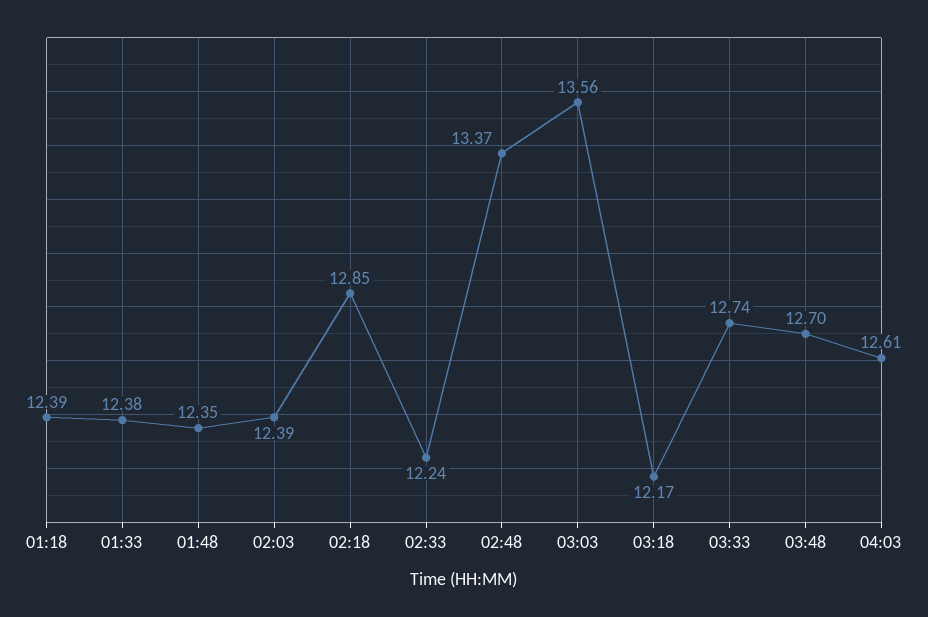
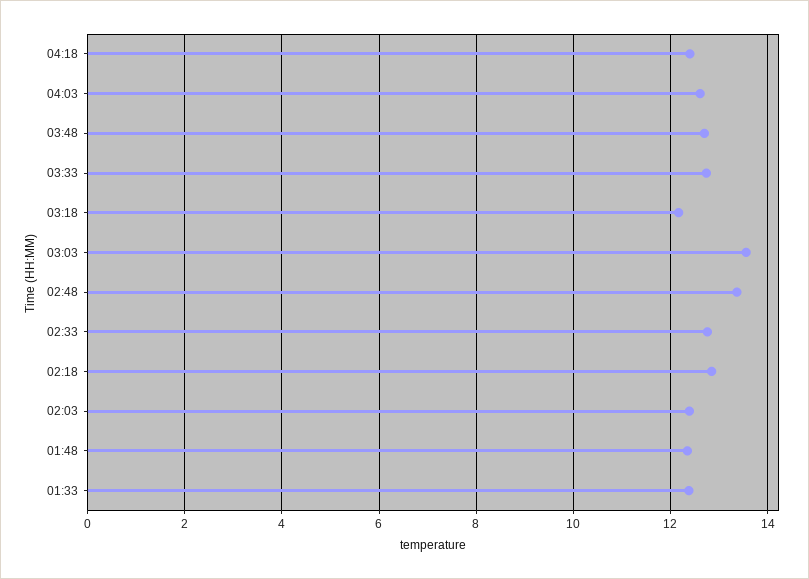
01:18: 12.39 -> none
02:33: 12.24 -> 12.8
04:18: none -> 12.4

